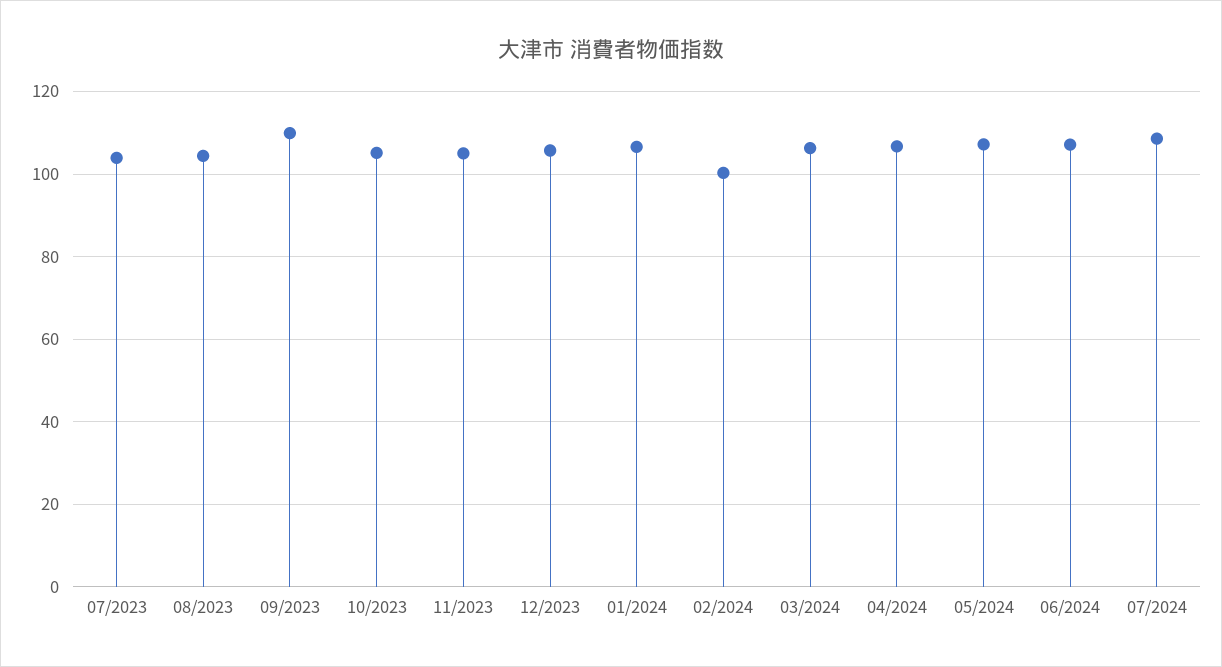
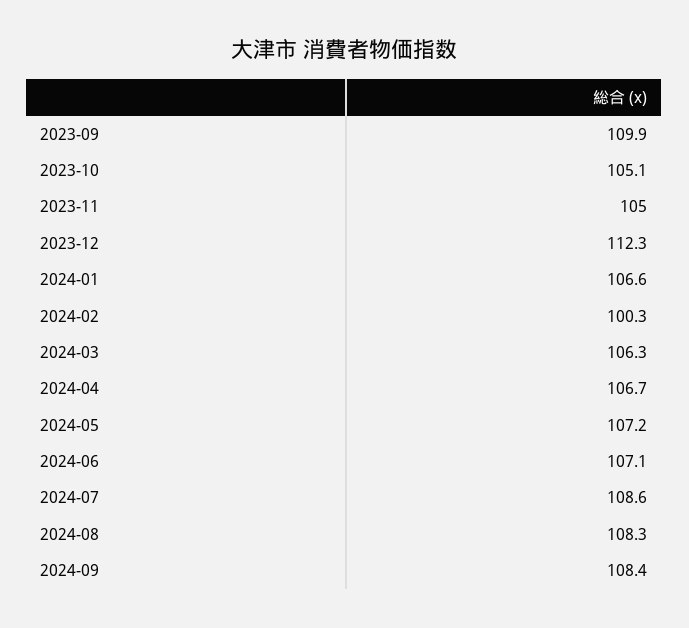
07/2023: 104 -> none
08/2023: 104 -> none
12/2023: 106 -> 112.3
2024-08: none -> 108.3
2024-09: none -> 108.4

